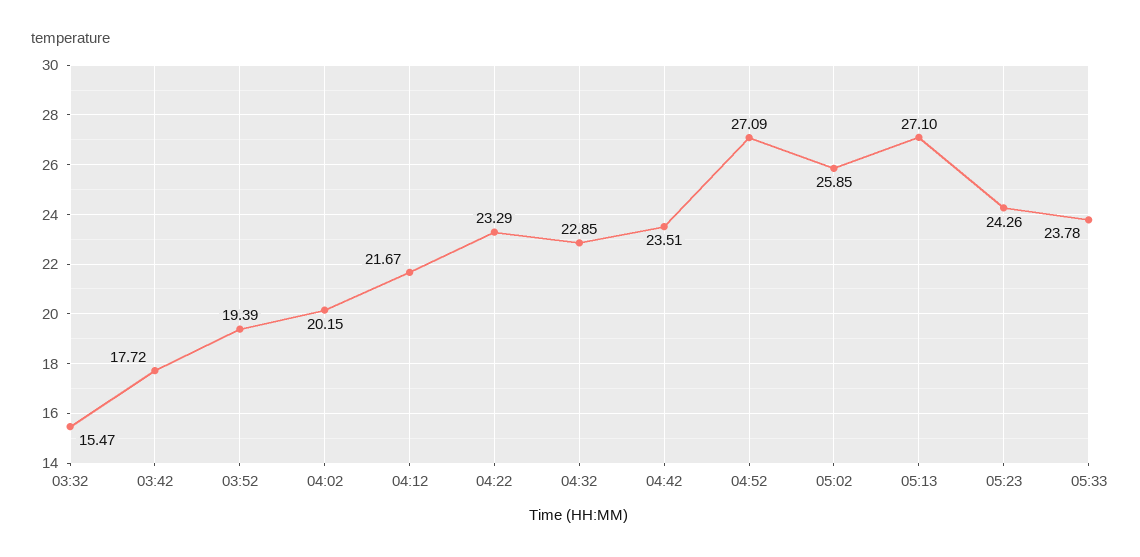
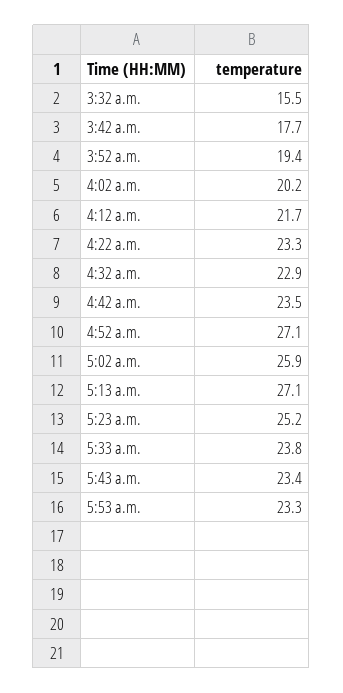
05:23: 24.26 -> 25.2
5:43 a.m.: none -> 23.4
5:53 a.m.: none -> 23.3

